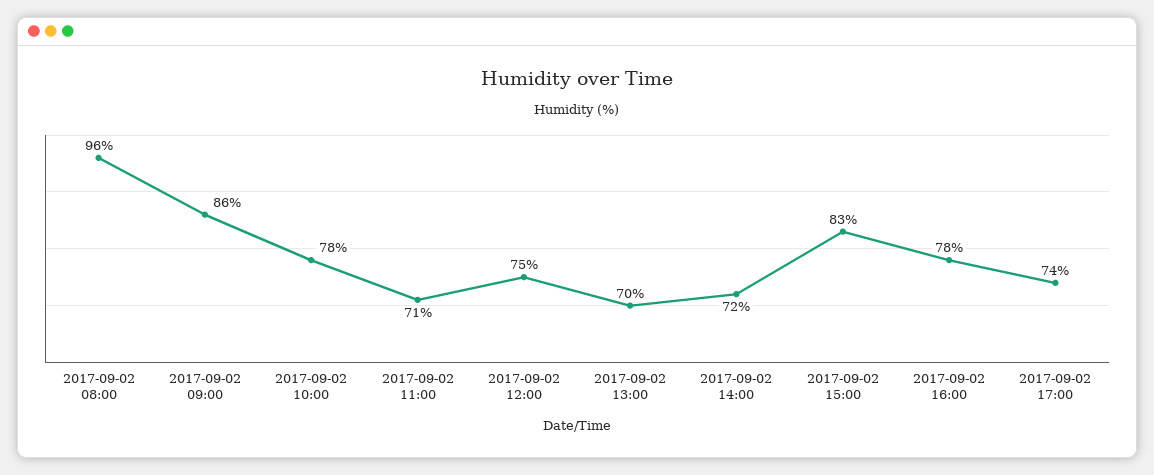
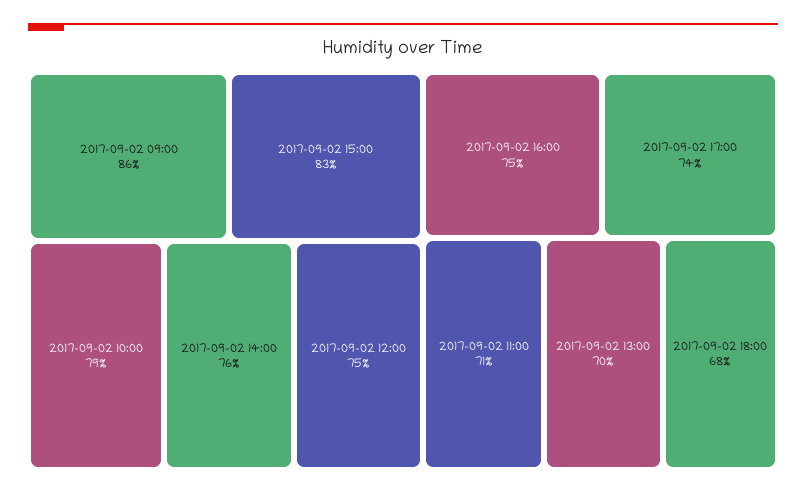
2017-09-02 08:00: 96 -> none
2017-09-02 10:00: 78 -> 79
2017-09-02 14:00: 72 -> 76
2017-09-02 16:00: 78 -> 75
2017-09-02 18:00: none -> 68

